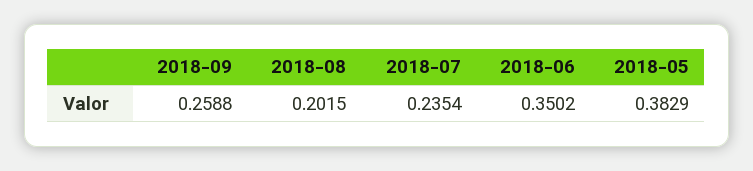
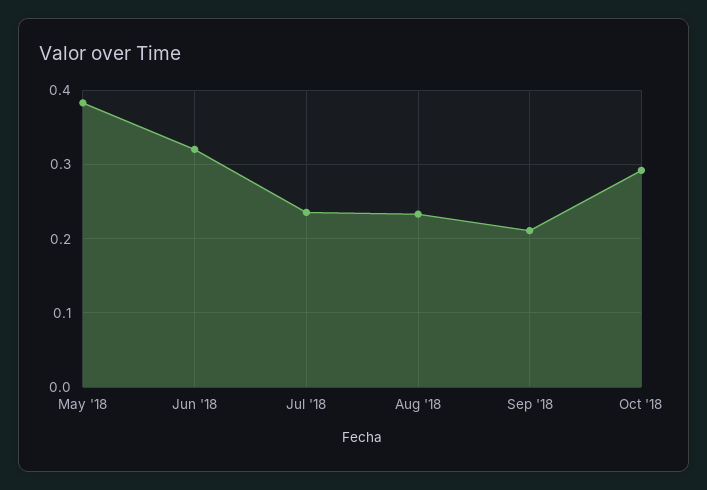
2018-09: 0.2588 -> 0.21
2018-08: 0.2015 -> 0.23
2018-06: 0.3502 -> 0.32
Oct '18: none -> 0.29

